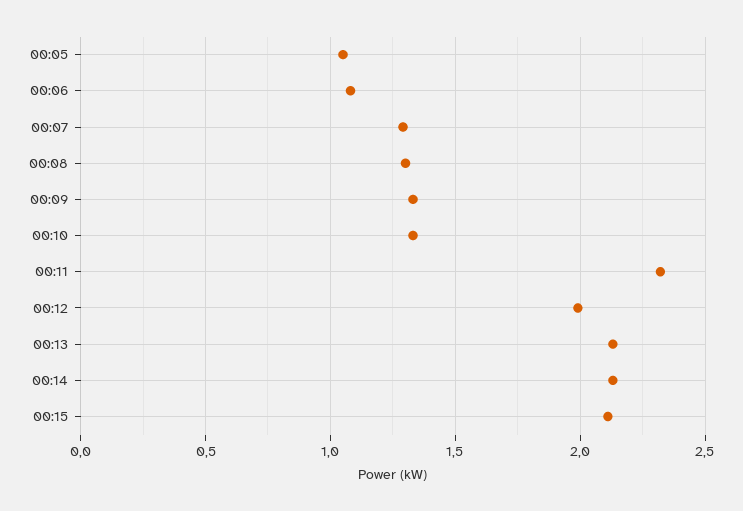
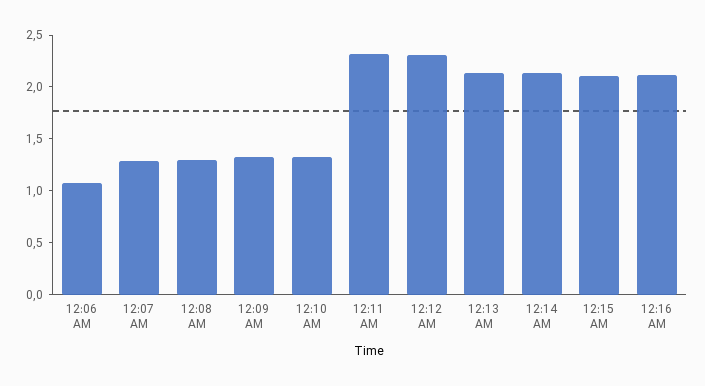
00:05: 1.05 -> none
00:12: 2 -> 2.3
12:16 AM: none -> 2.1

